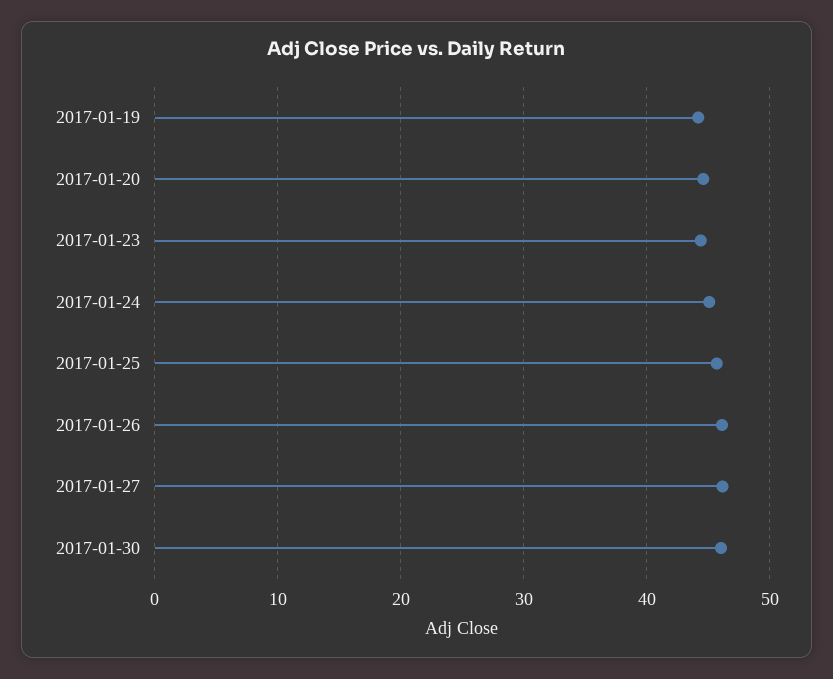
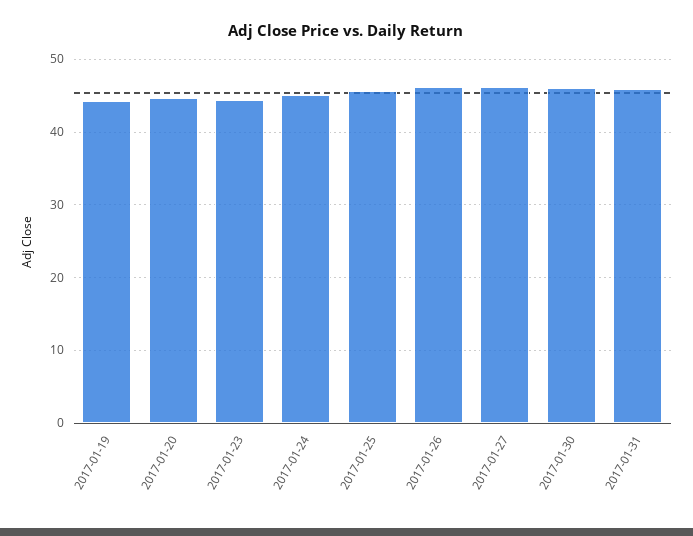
2017-01-31: none -> 46

